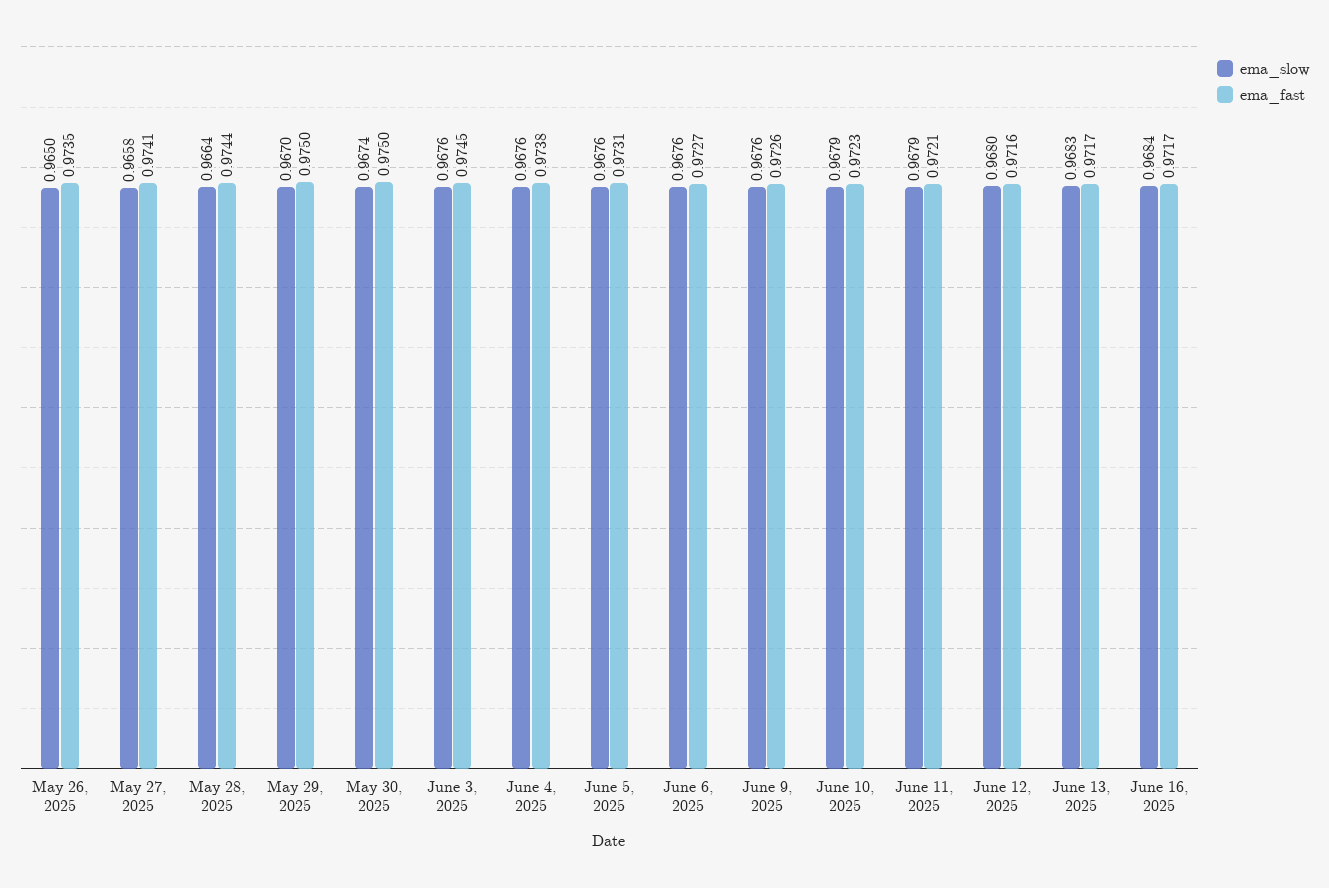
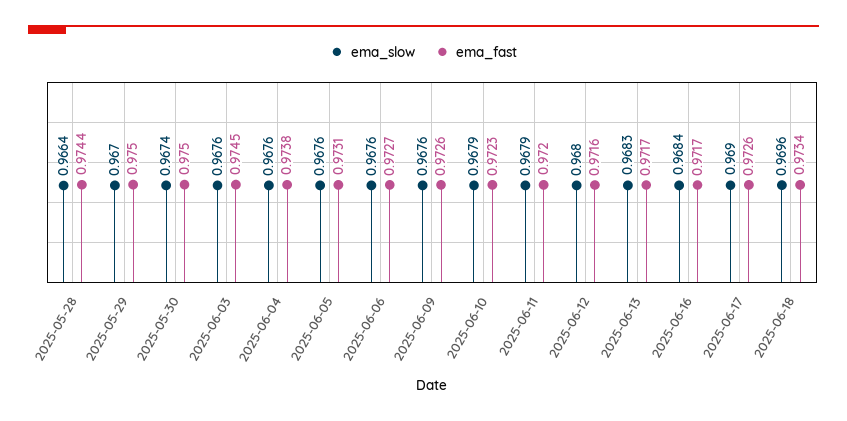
ema_slow, May 26, 2025: 0.965 -> none
ema_fast, May 26, 2025: 0.9735 -> none
ema_slow, May 27, 2025: 0.9658 -> none
ema_fast, May 27, 2025: 0.9741 -> none
ema_fast, June 11, 2025: 0.9721 -> 0.972
ema_slow, 2025-06-17: none -> 0.969
ema_fast, 2025-06-17: none -> 0.9726
ema_slow, 2025-06-18: none -> 0.9696
ema_fast, 2025-06-18: none -> 0.9734

